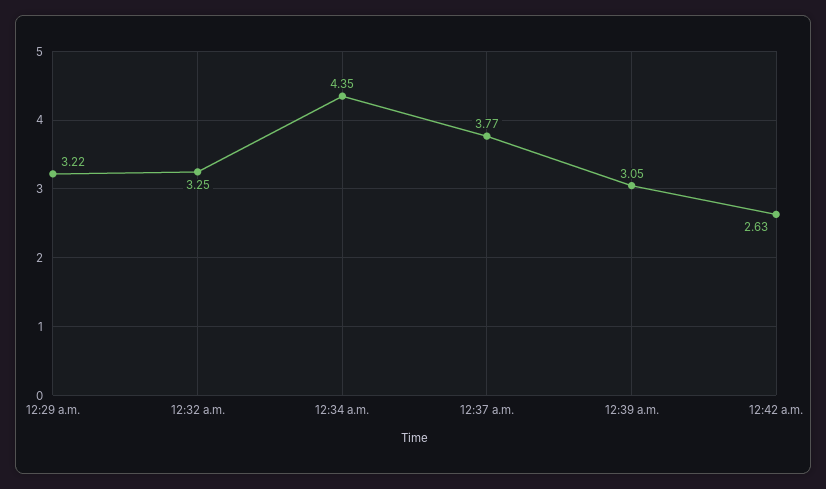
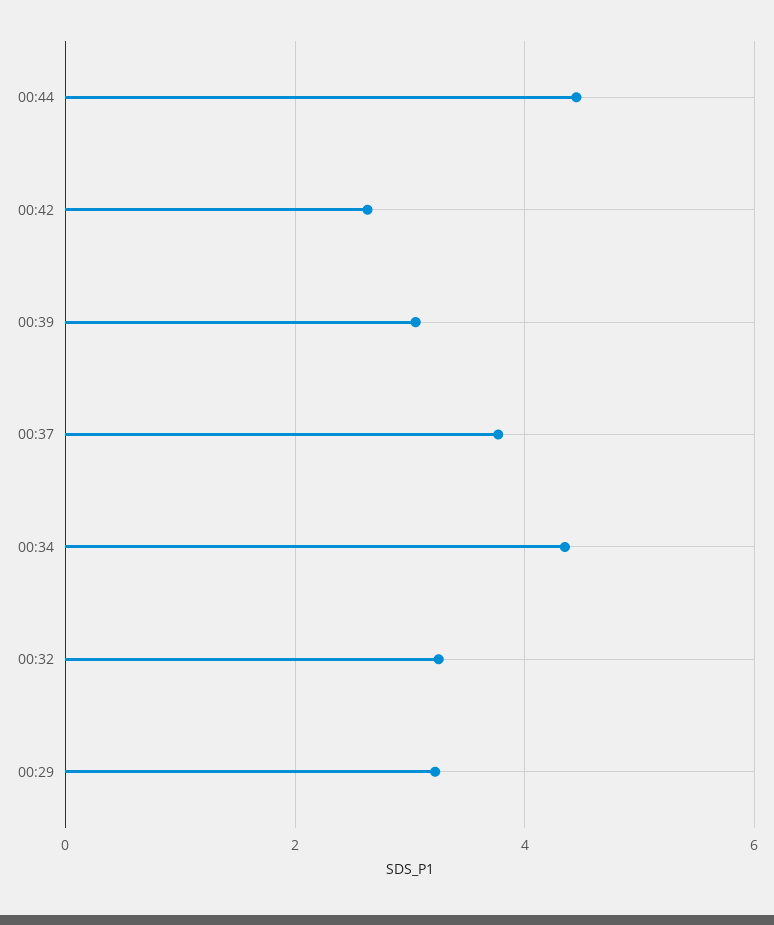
00:44: none -> 4.4

